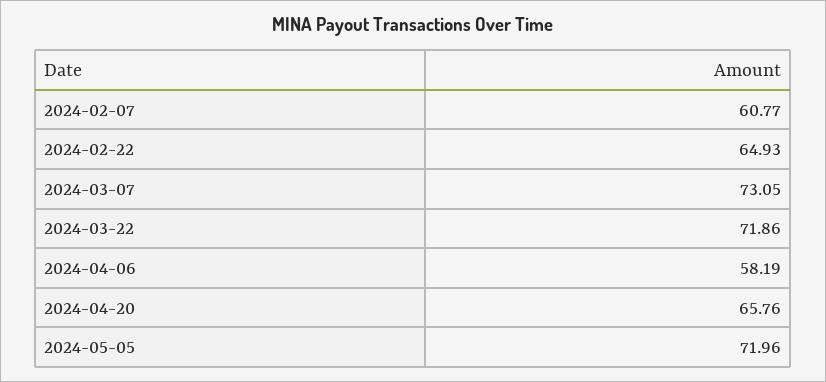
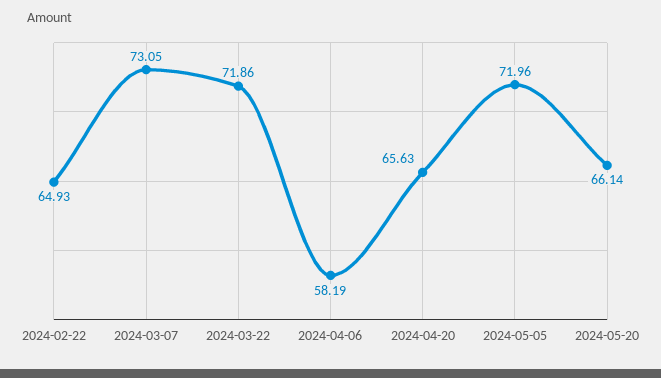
2024-02-07: 60.77 -> none
2024-04-20: 65.76 -> 65.63
2024-05-20: none -> 66.14

